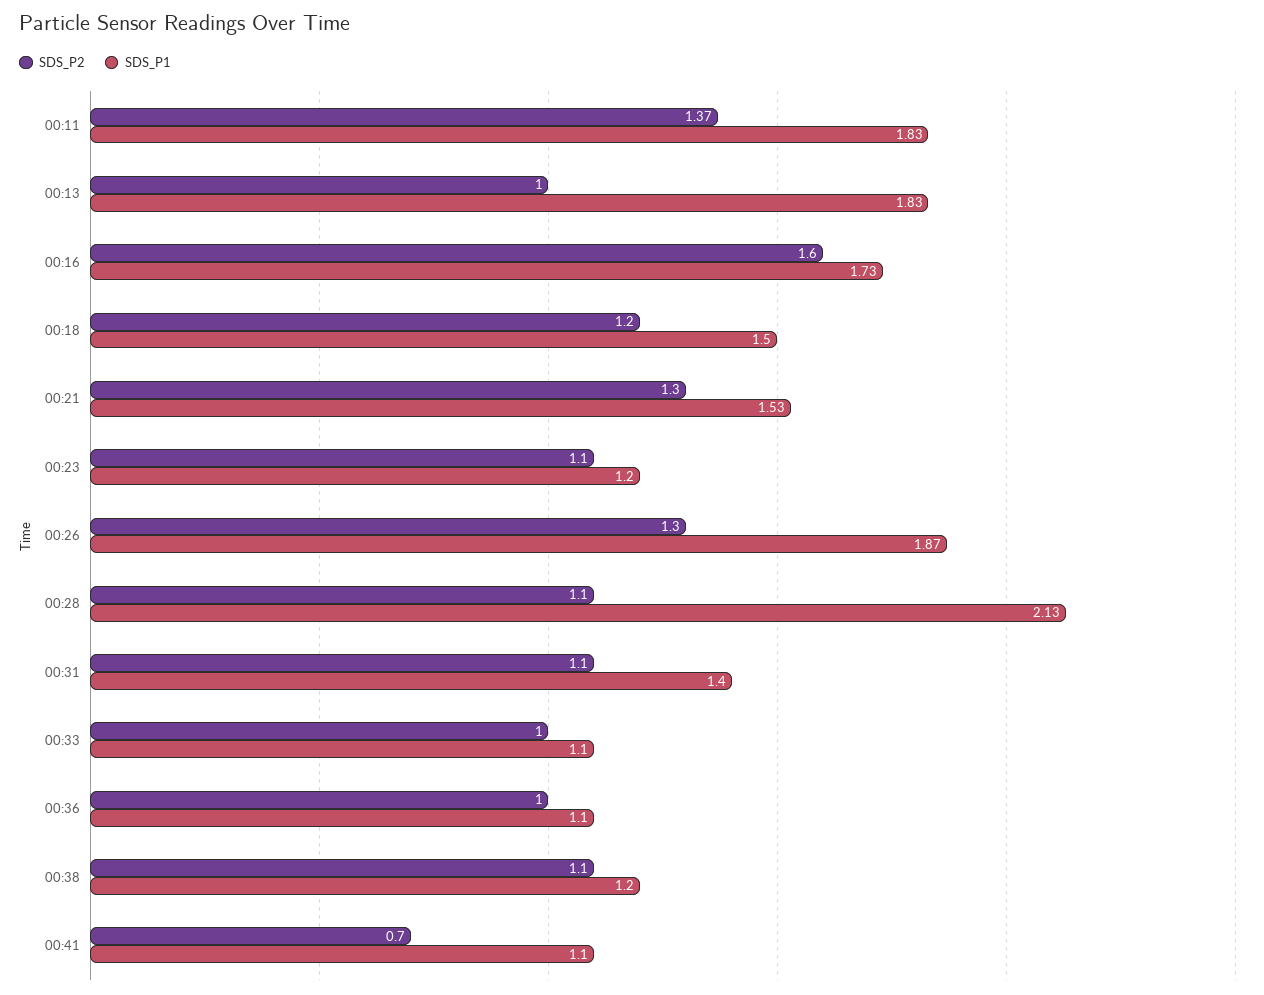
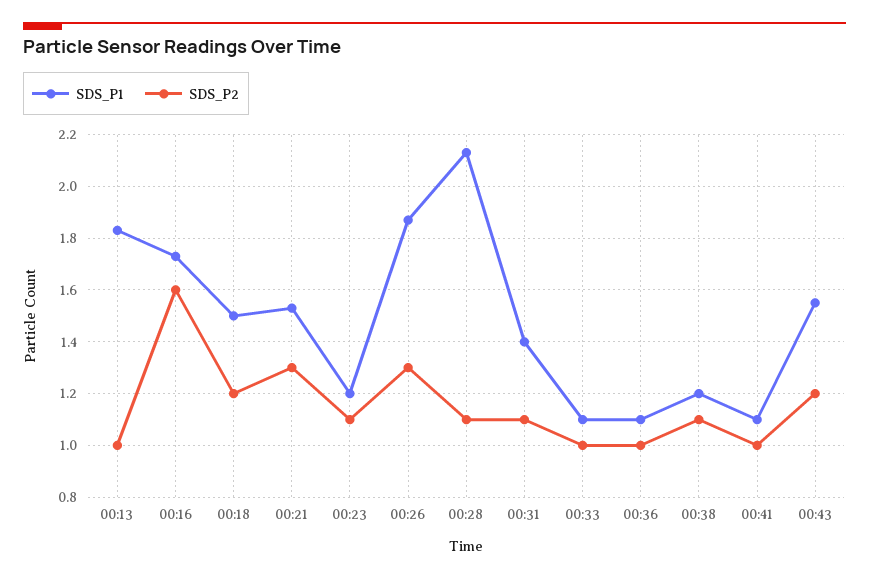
SDS_P2, 00:11: 1.37 -> none
SDS_P1, 00:11: 1.83 -> none
SDS_P2, 00:41: 0.7 -> 1
SDS_P1, 00:43: none -> 1.55
SDS_P2, 00:43: none -> 1.2

